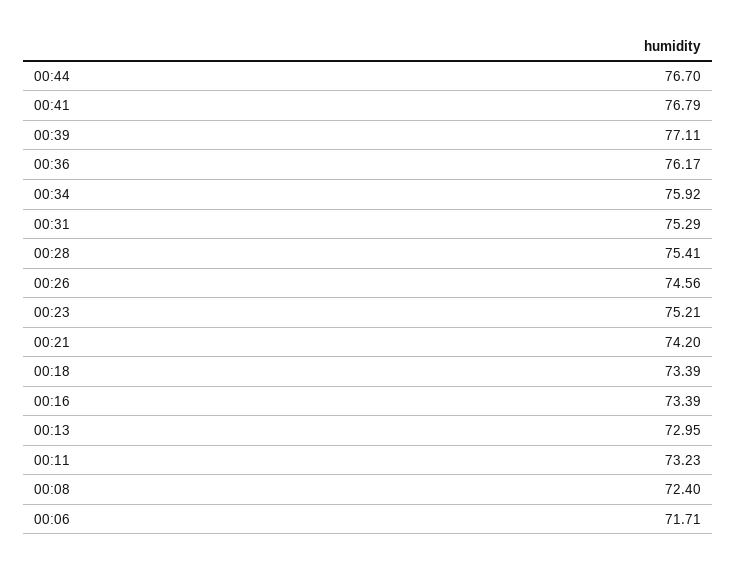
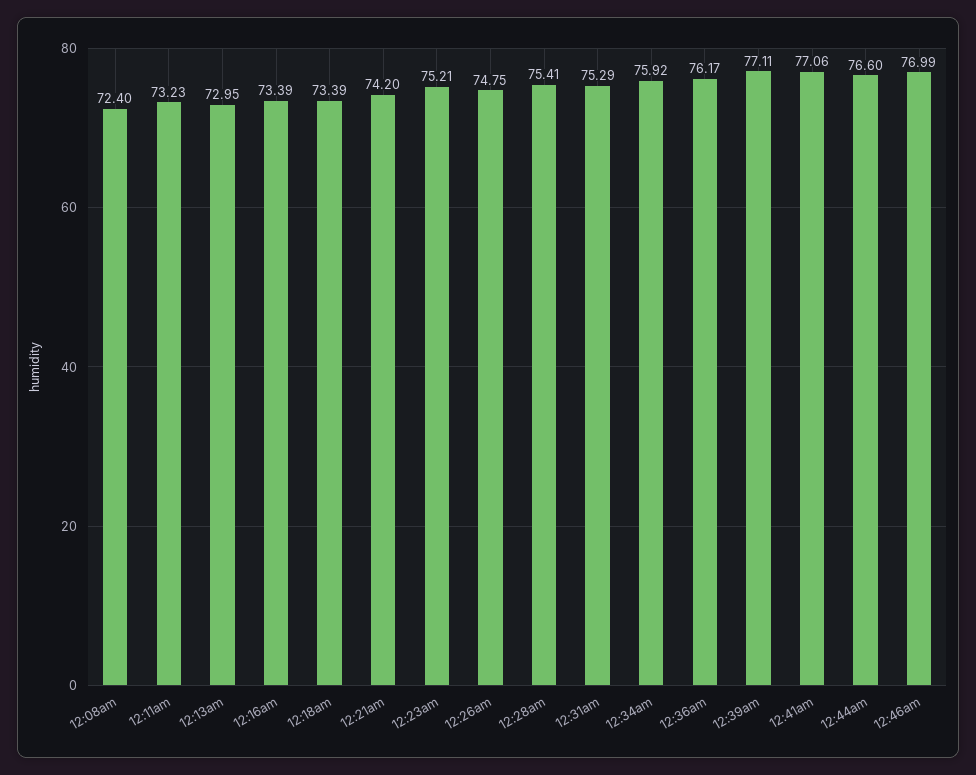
00:44: 76.7 -> 76.6
00:41: 76.79 -> 77.06
00:26: 74.56 -> 74.75
00:06: 71.71 -> none
12:46am: none -> 76.99

